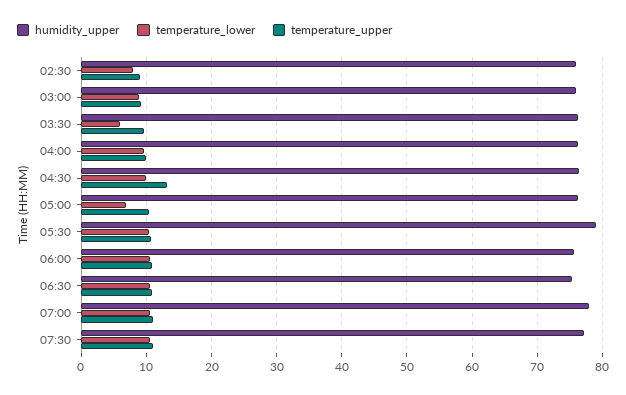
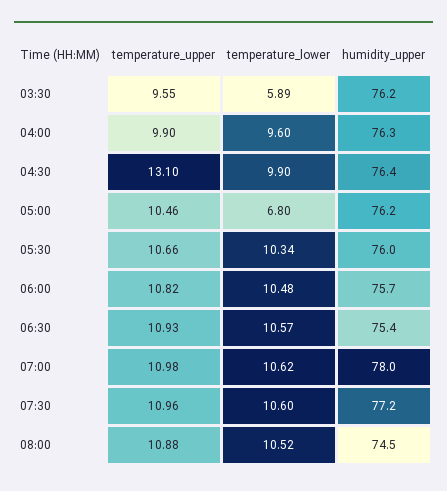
humidity_upper, 02:30: 76 -> none
temperature_lower, 02:30: 8 -> none
temperature_upper, 02:30: 9 -> none
humidity_upper, 03:00: 76 -> none
temperature_lower, 03:00: 9 -> none
temperature_upper, 03:00: 9 -> none
humidity_upper, 05:30: 79 -> 76
temperature_upper, 08:00: none -> 10.88
temperature_lower, 08:00: none -> 10.52
humidity_upper, 08:00: none -> 74.5

